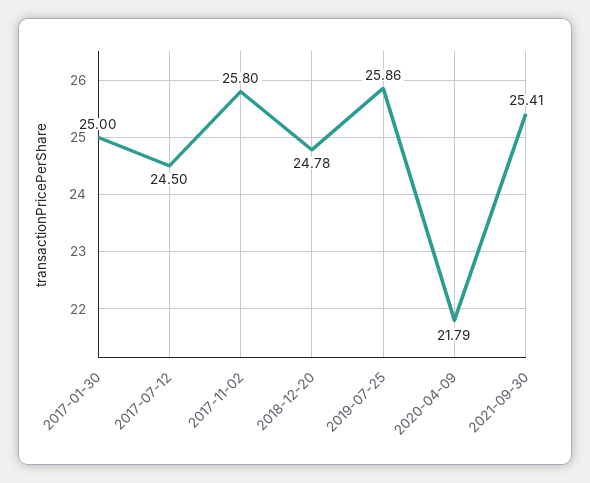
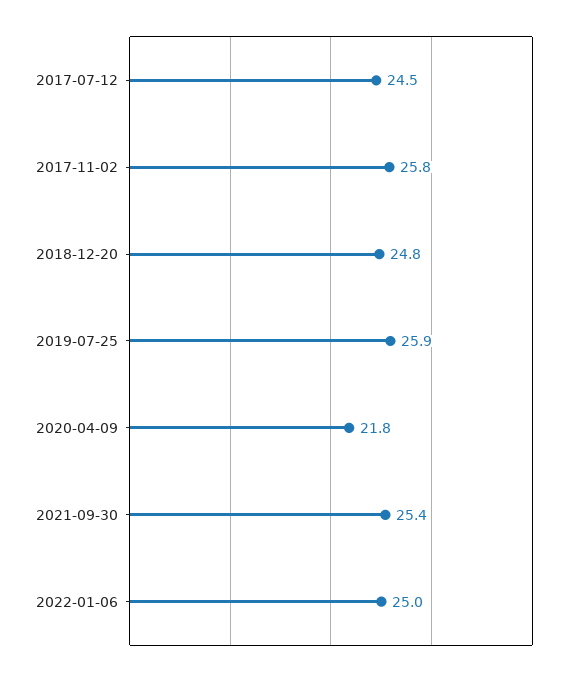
2017-01-30: 25 -> none
2022-01-06: none -> 25

